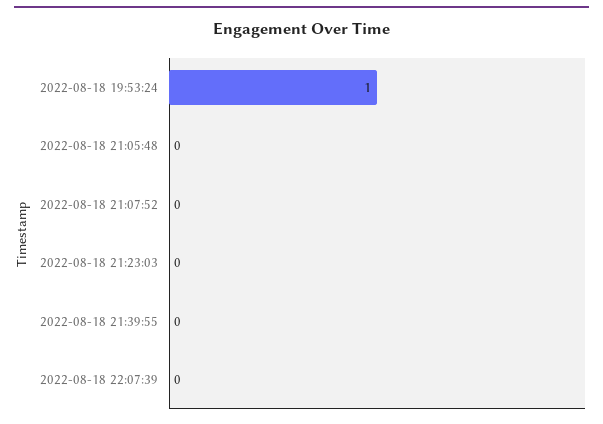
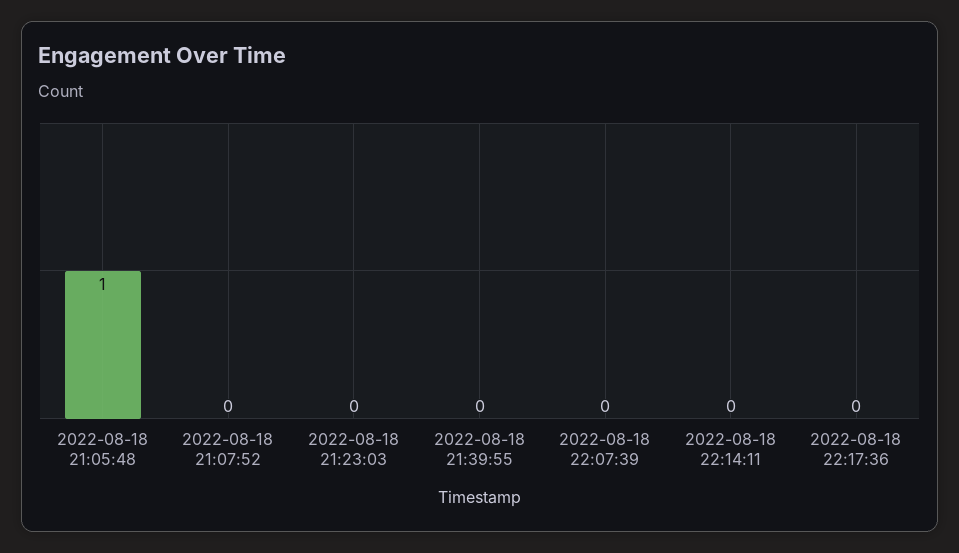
2022-08-18 19:53:24: 1 -> none
2022-08-18 21:05:48: 0 -> 1
2022-08-18 22:14:11: none -> 0
2022-08-18 22:17:36: none -> 0

